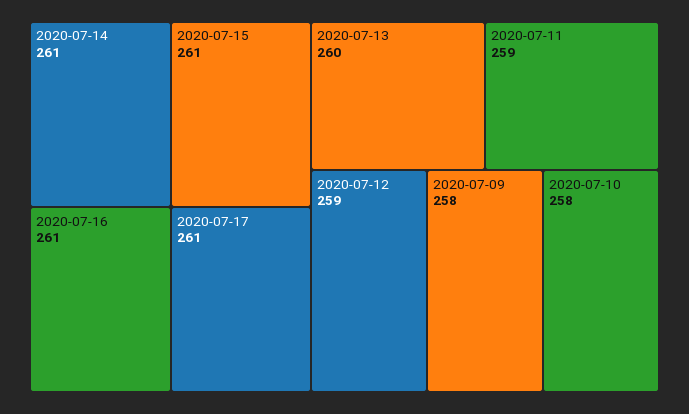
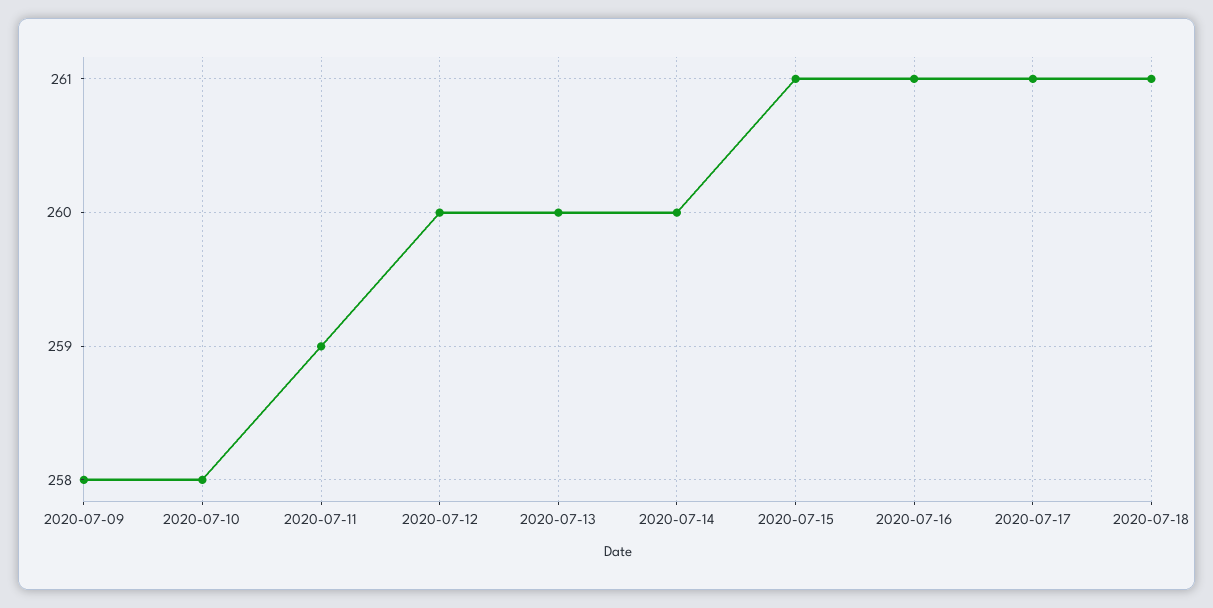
2020-07-14: 261 -> 260
2020-07-12: 259 -> 260
2020-07-18: none -> 261

